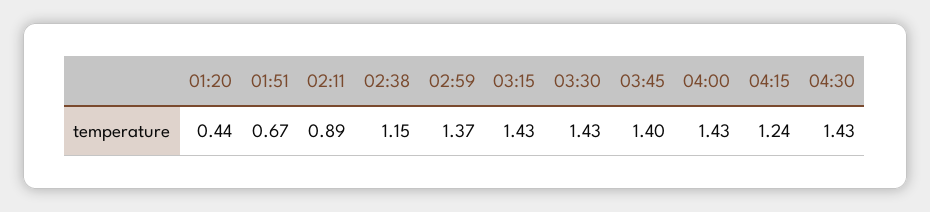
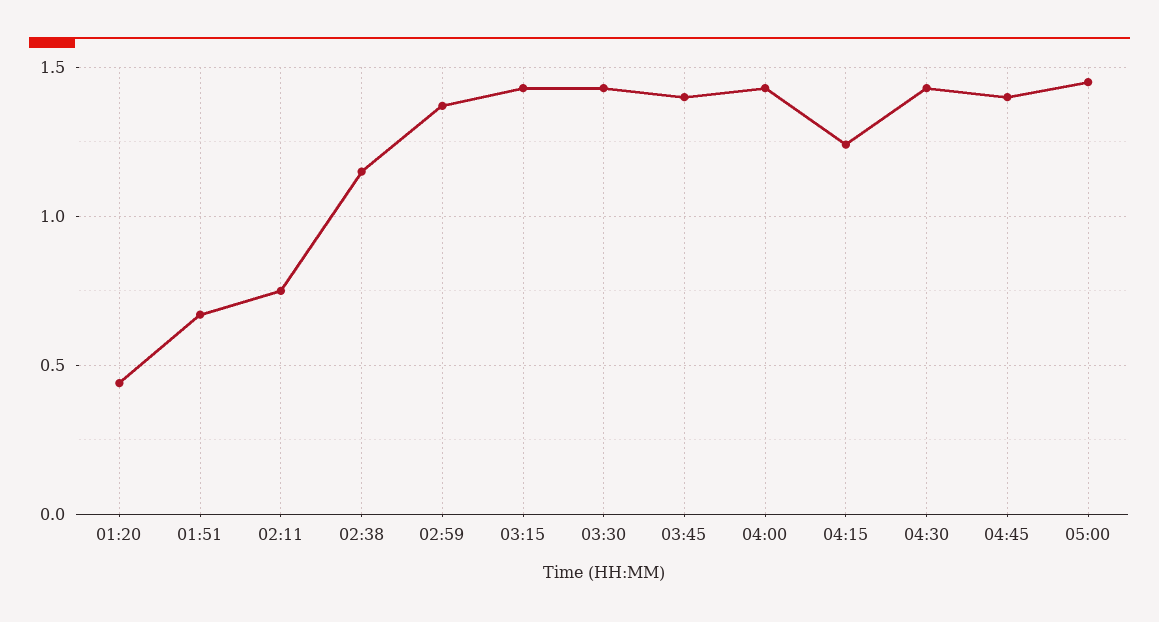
02:11: 0.89 -> 0.75
04:45: none -> 1.4
05:00: none -> 1.45

